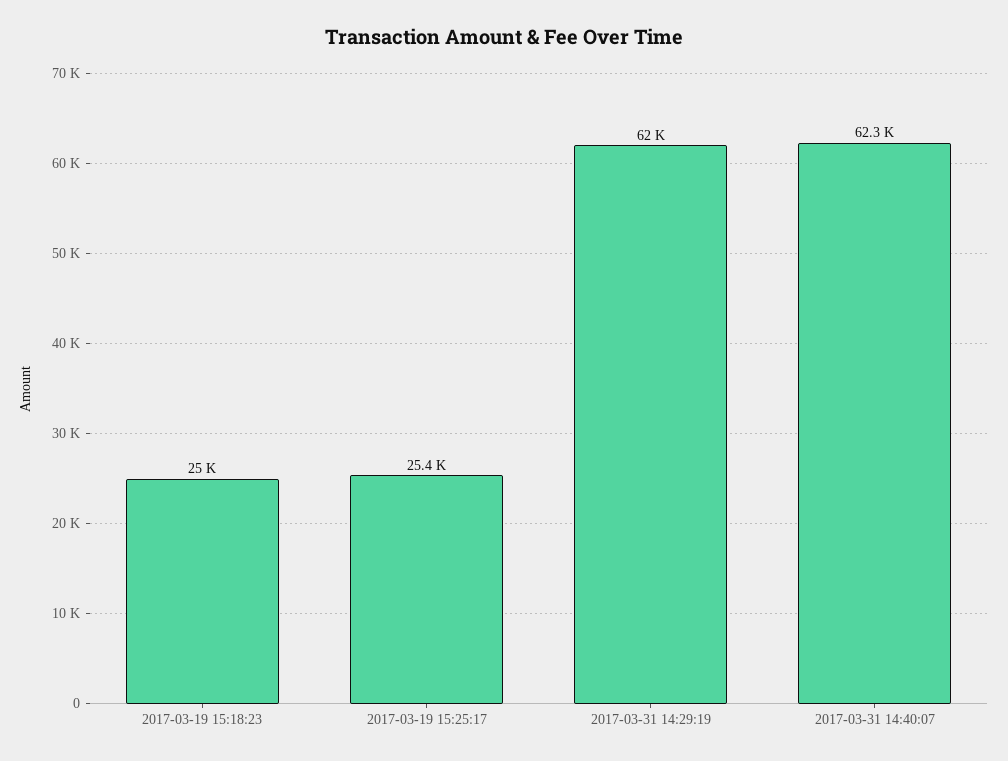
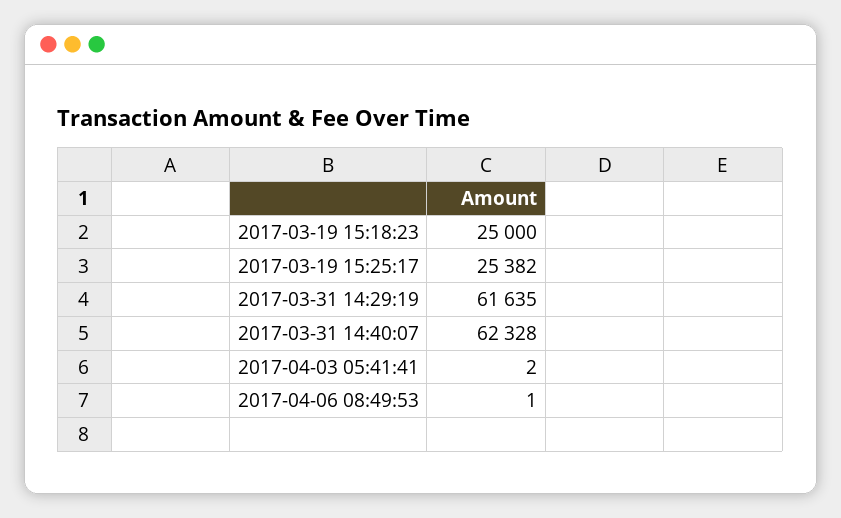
2017-03-31 14:29:19: 62000 -> 61635
2017-04-03 05:41:41: none -> 2
2017-04-06 08:49:53: none -> 1

